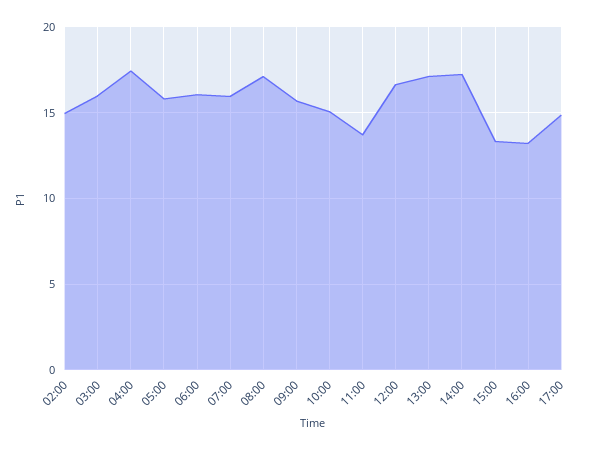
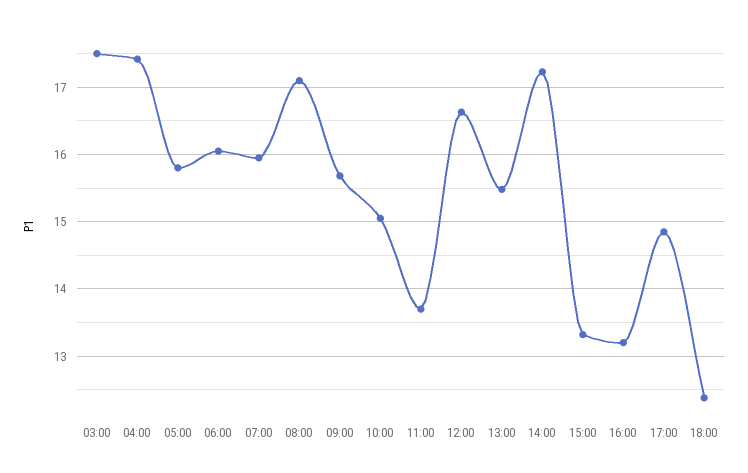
02:00: 15 -> none
03:00: 16 -> 17.5
13:00: 17 -> 15.5
18:00: none -> 12.4

